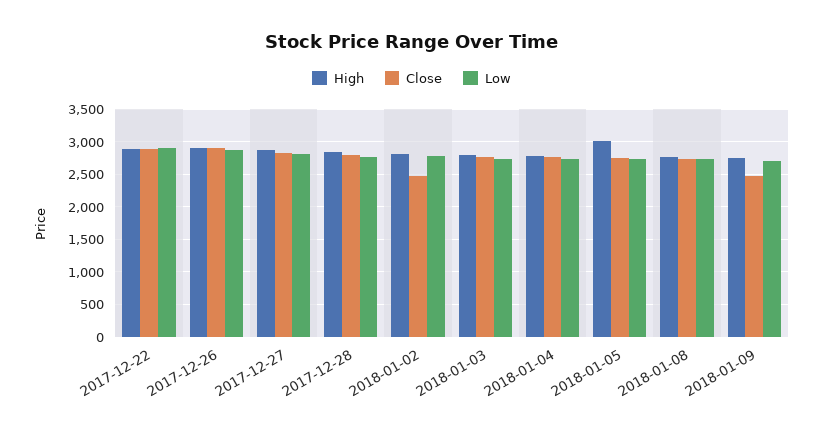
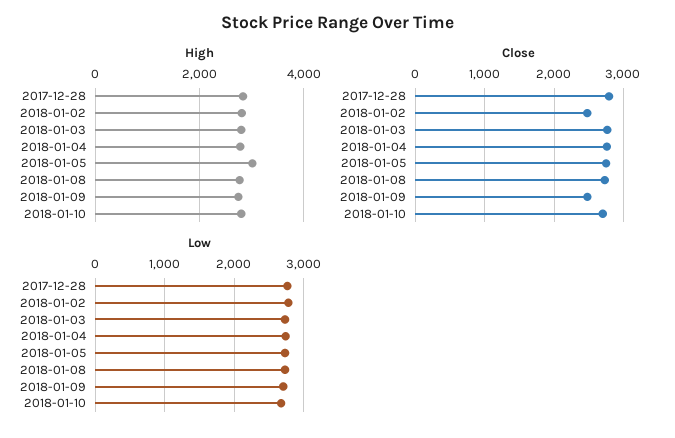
High, 2017-12-22: 2900 -> none
Close, 2017-12-22: 2900 -> none
Low, 2017-12-22: 2900 -> none
High, 2017-12-26: 2900 -> none
Close, 2017-12-26: 2900 -> none
Low, 2017-12-26: 2900 -> none
High, 2017-12-27: 2900 -> none
Close, 2017-12-27: 2800 -> none
Low, 2017-12-27: 2800 -> none
High, 2018-01-10: none -> 2800
Close, 2018-01-10: none -> 2700
Low, 2018-01-10: none -> 2700

